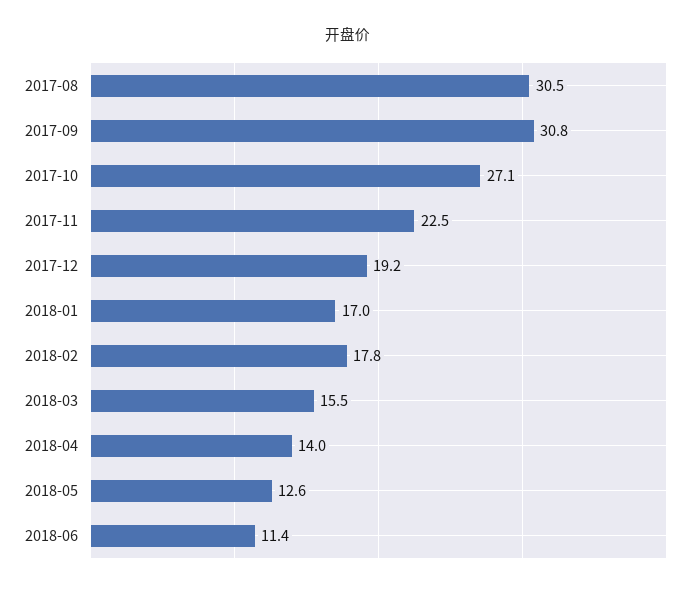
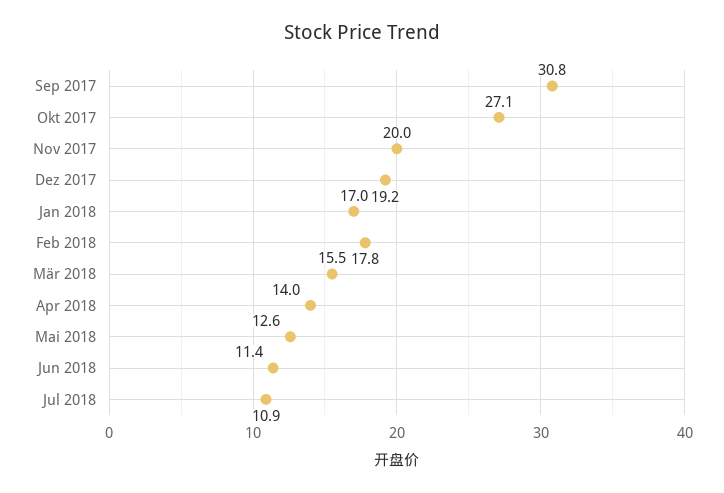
2017-08: 30.5 -> none
2017-11: 22.5 -> 20
Jul 2018: none -> 10.9

